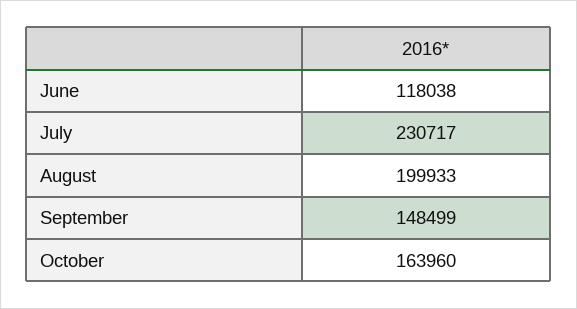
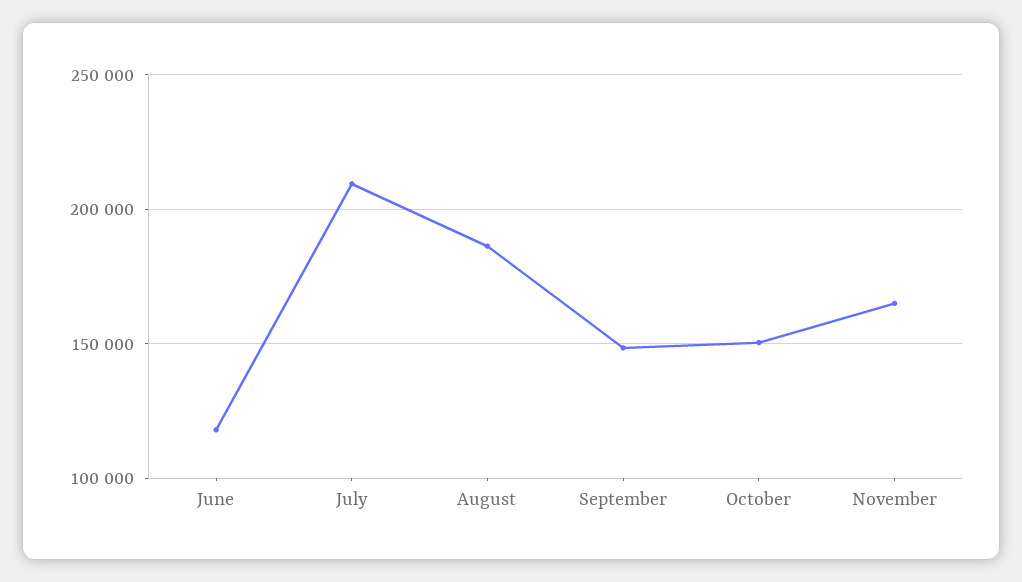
July: 230717 -> 210000
August: 199933 -> 185000
October: 163960 -> 150000
November: none -> 165000

